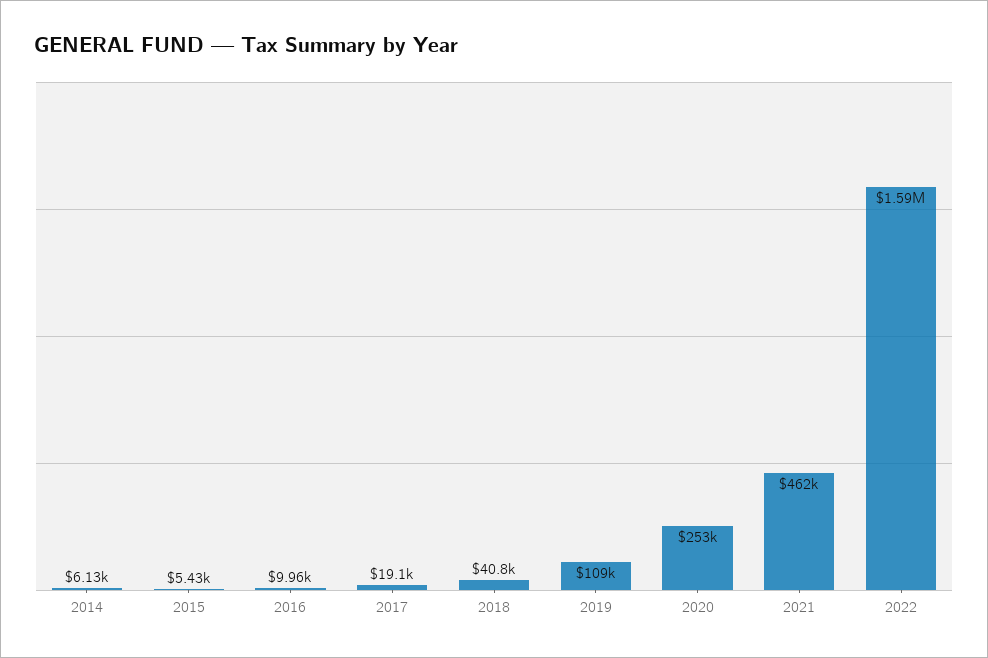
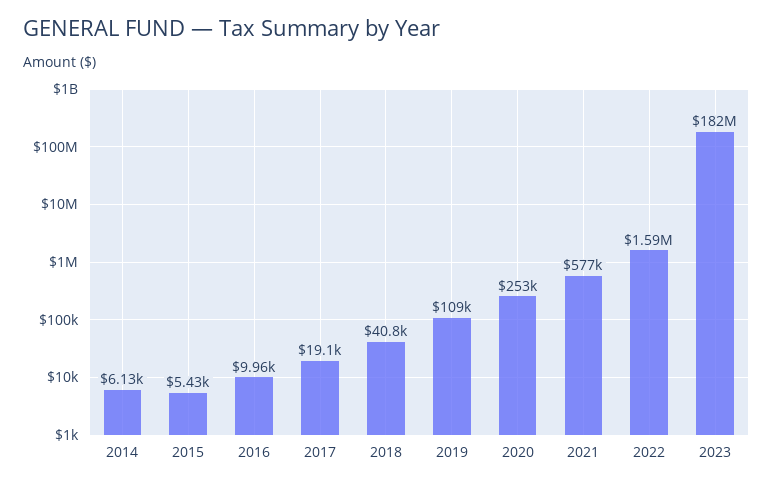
2021: 462000 -> 577000
2023: none -> 182000000

